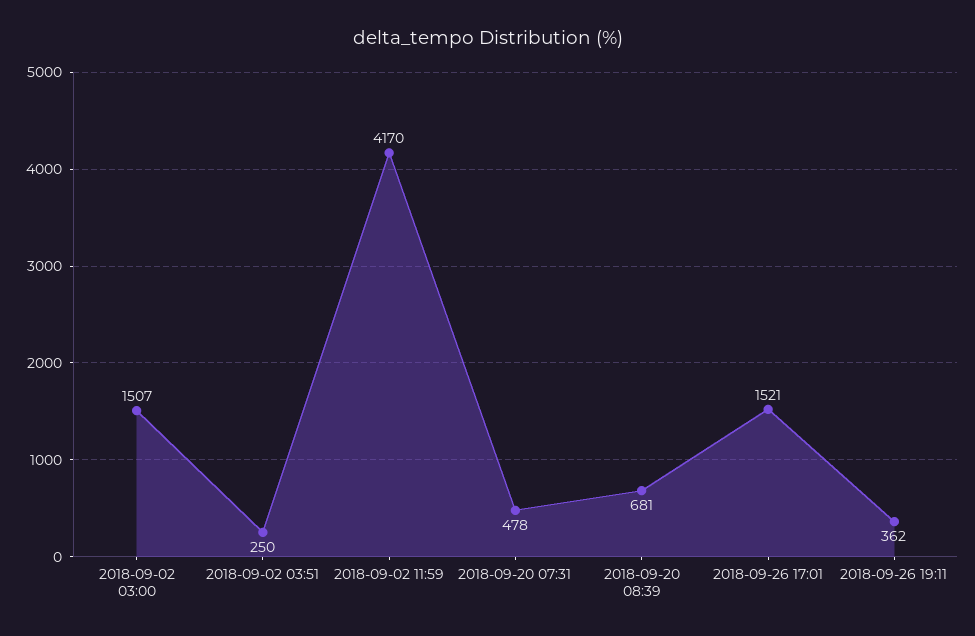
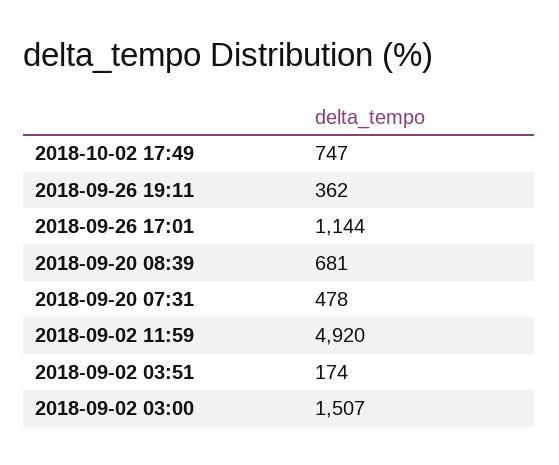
2018-09-02 03:51: 250 -> 174
2018-09-02 11:59: 4170 -> 4920
2018-09-26 17:01: 1521 -> 1144
2018-10-02 17:49: none -> 747

